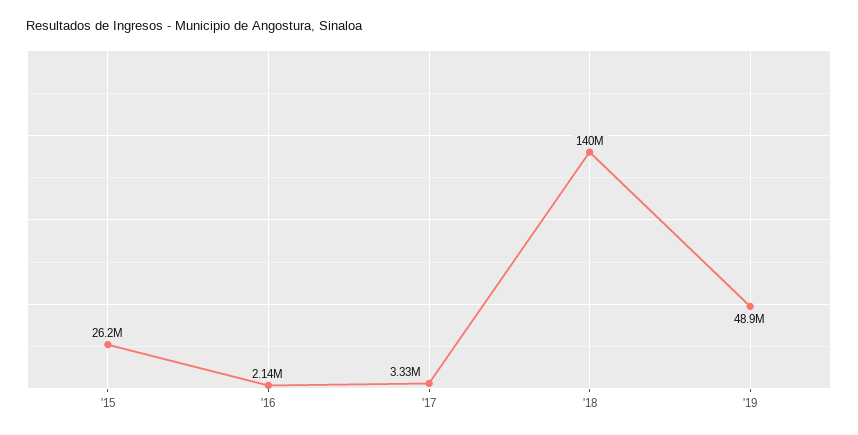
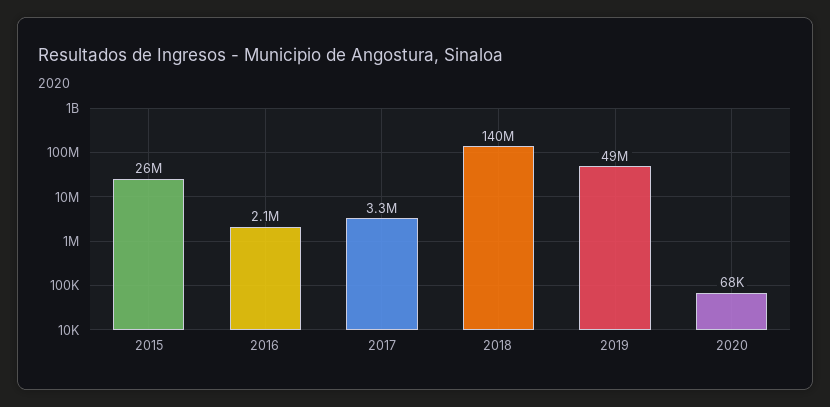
2020: none -> 68000

